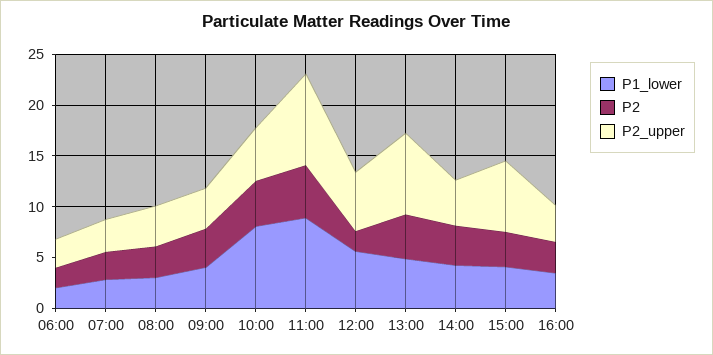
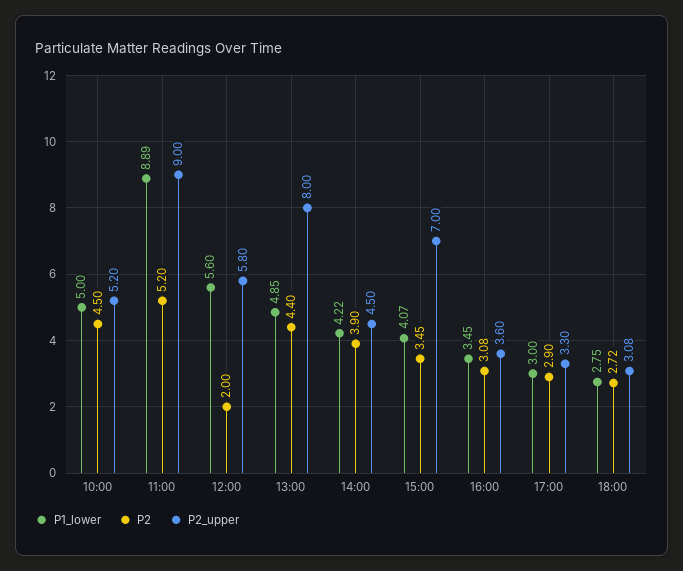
P1_lower, 06:00: 2 -> none
P2, 06:00: 2 -> none
P2_upper, 06:00: 3 -> none
P1_lower, 07:00: 3 -> none
P2, 07:00: 3 -> none
P2_upper, 07:00: 3 -> none
P1_lower, 08:00: 3 -> none
P2, 08:00: 3 -> none
P2_upper, 08:00: 4 -> none
P1_lower, 09:00: 4 -> none
P2, 09:00: 4 -> none
P2_upper, 09:00: 4 -> none
P1_lower, 10:00: 8 -> 5
P1_lower, 17:00: none -> 3
P2, 17:00: none -> 2.9
P2_upper, 17:00: none -> 3.3
P1_lower, 18:00: none -> 2.75
P2, 18:00: none -> 2.72
P2_upper, 18:00: none -> 3.08

